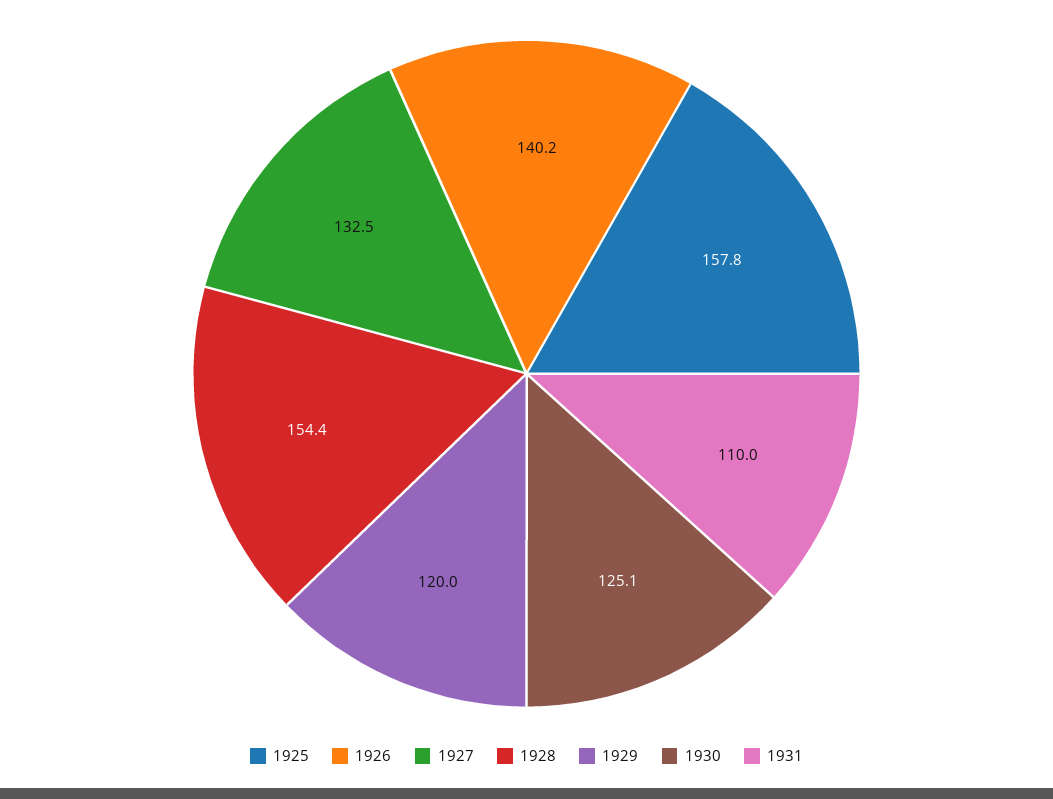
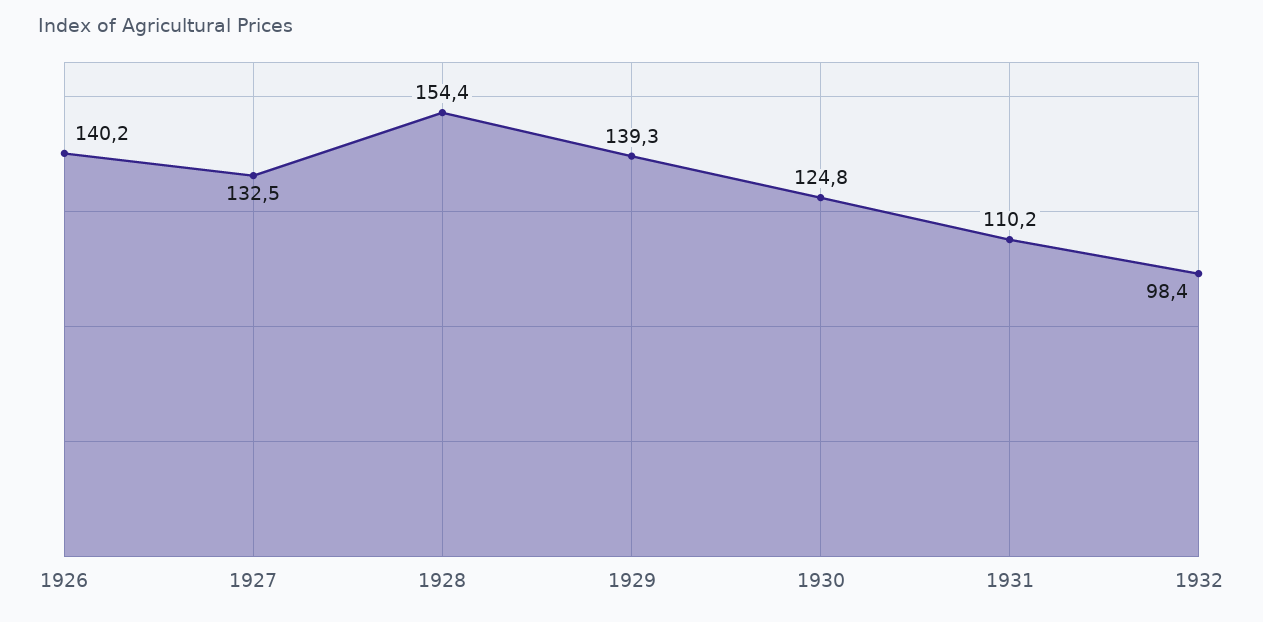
1925: 157.8 -> none
1929: 120 -> 139.3
1930: 125.1 -> 124.8
1931: 110 -> 110.2
1932: none -> 98.4

